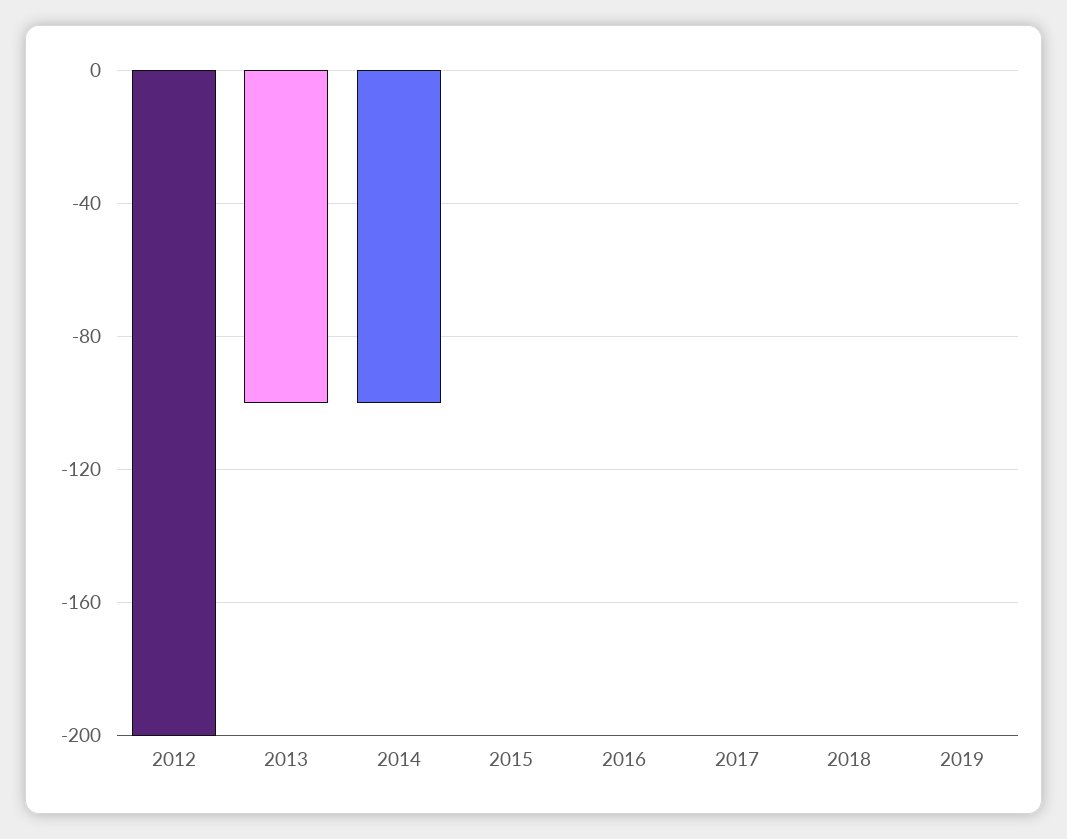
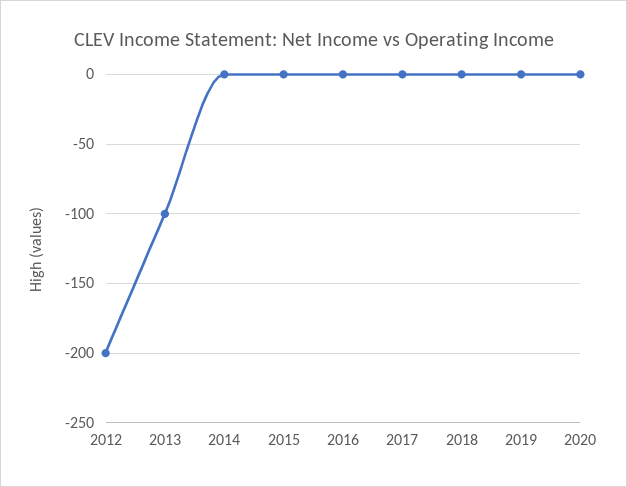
2014: -100 -> 0
2020: none -> 0

